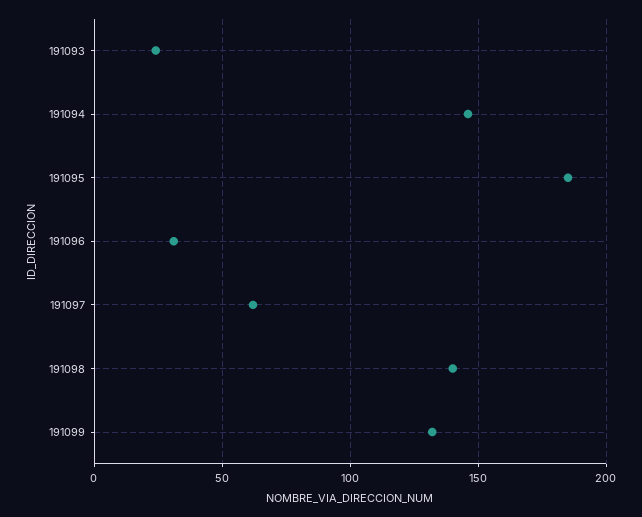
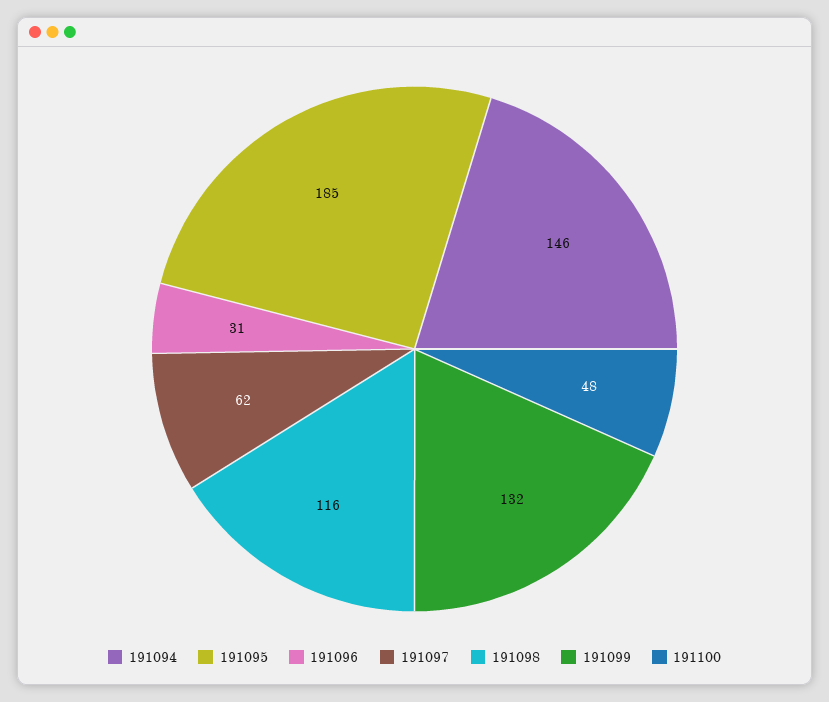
191093: 25 -> none
191098: 140 -> 116
191100: none -> 48

